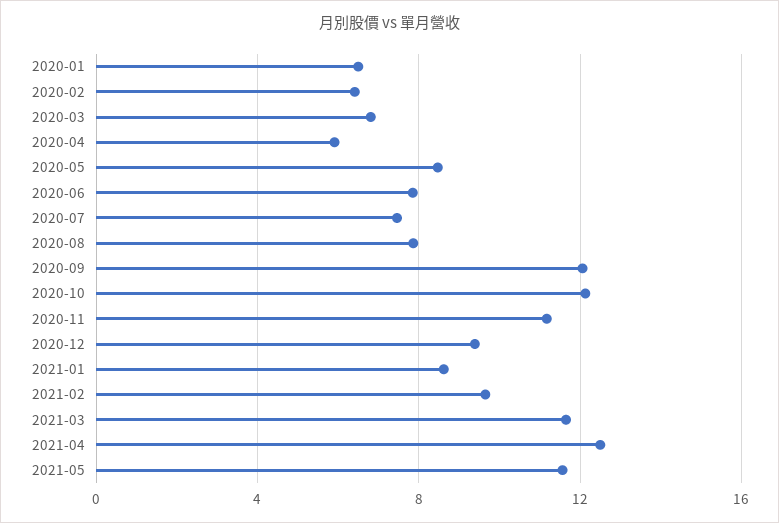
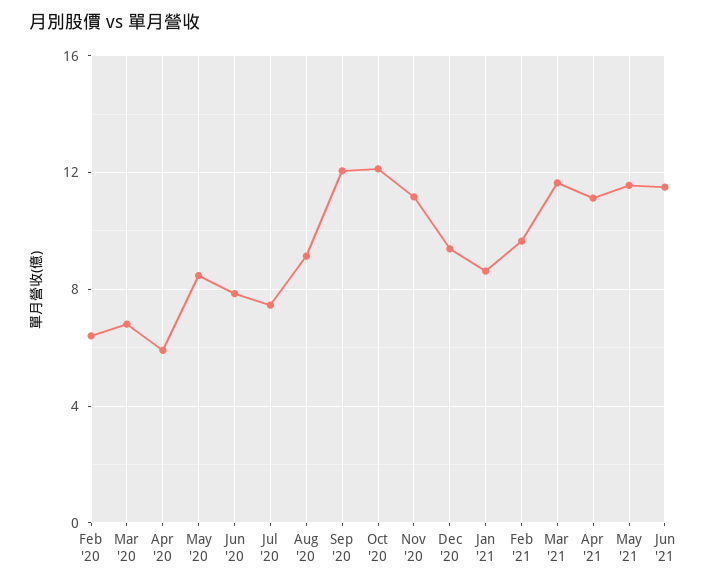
2020-01: 6.5 -> none
2020-08: 8 -> 9
2021-04: 12.5 -> 11
Jun '21: none -> 11.5

